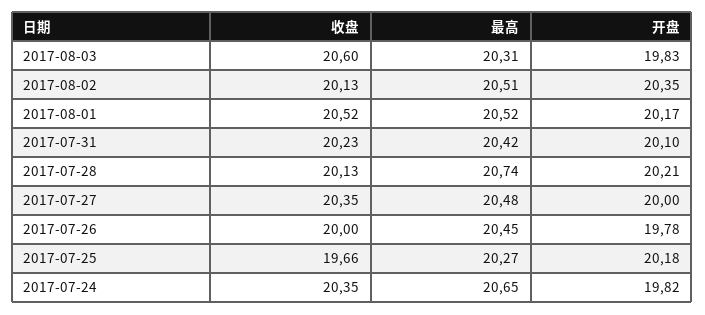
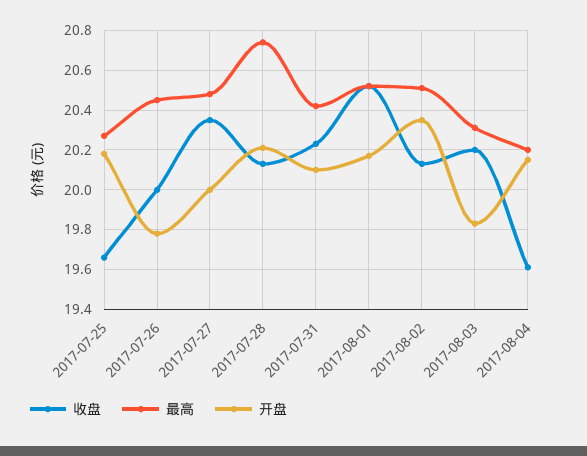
收盘, 2017-08-03: 20.6 -> 20.2
收盘, 2017-07-24: 20.35 -> none
最高, 2017-07-24: 20.65 -> none
开盘, 2017-07-24: 19.82 -> none
收盘, 2017-08-04: none -> 19.6
最高, 2017-08-04: none -> 20.2
开盘, 2017-08-04: none -> 20.15

